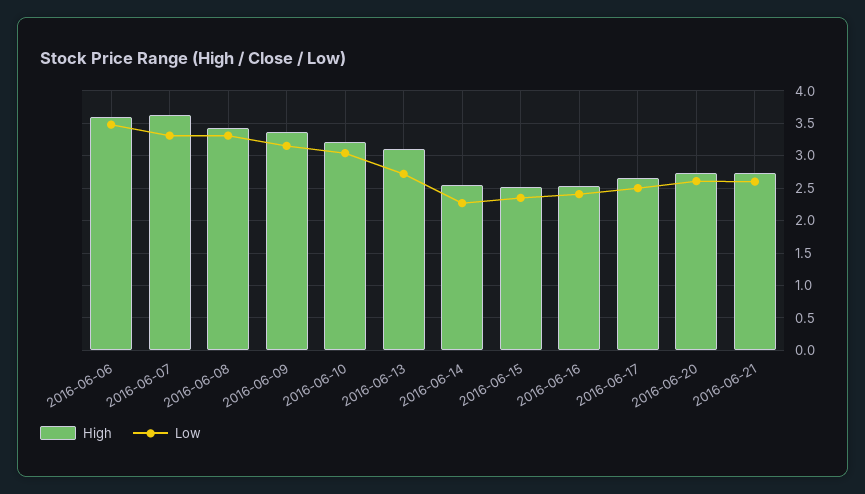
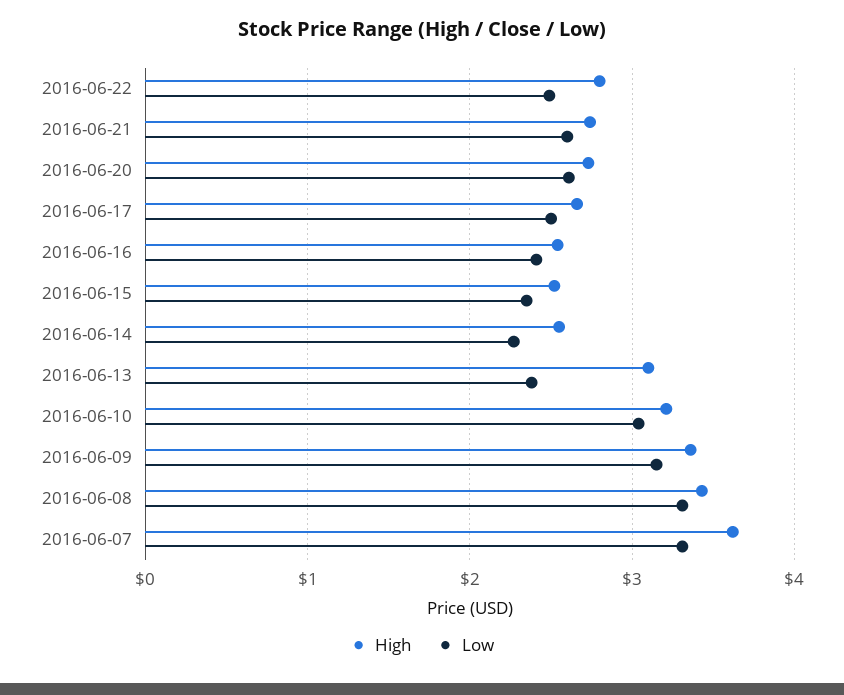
High, 2016-06-06: 3.6 -> none
Low, 2016-06-06: 3.5 -> none
Low, 2016-06-13: 2.7 -> 2.4
High, 2016-06-22: none -> 2.8
Low, 2016-06-22: none -> 2.5

